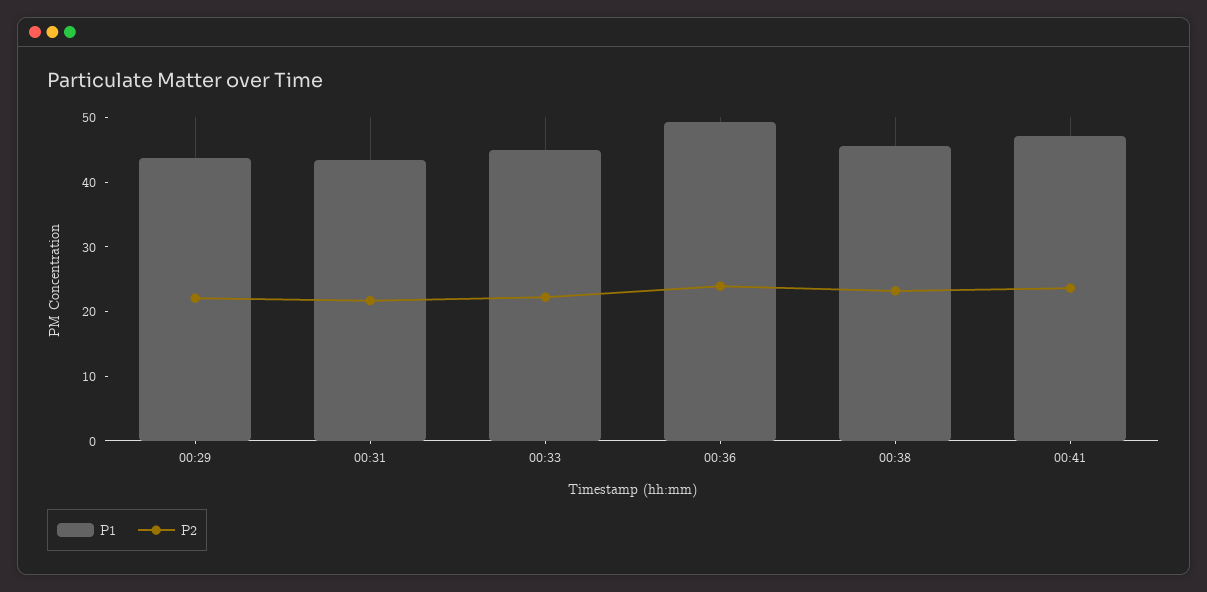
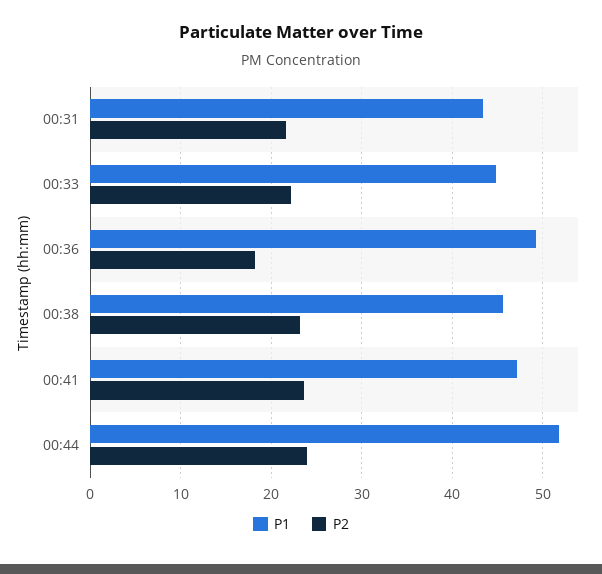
P1, 00:29: 44 -> none
P2, 00:29: 22 -> none
P2, 00:36: 24 -> 18
P1, 00:44: none -> 52
P2, 00:44: none -> 24

